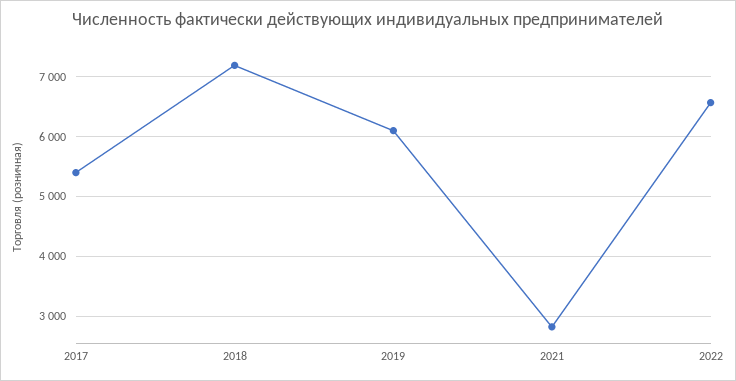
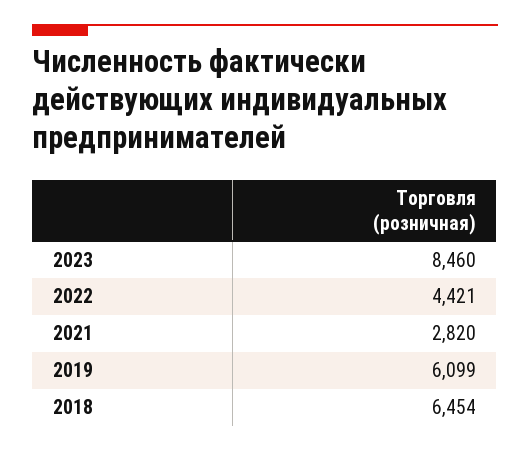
2017: 5400 -> none
2018: 7200 -> 6454
2022: 6600 -> 4421
2023: none -> 8460

